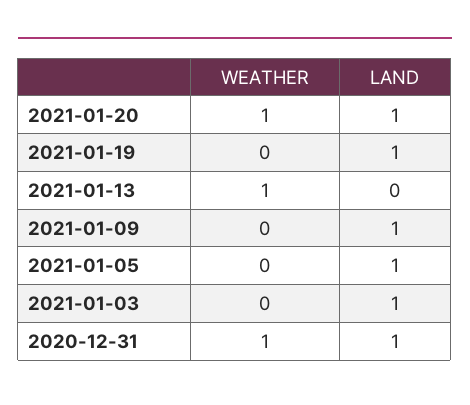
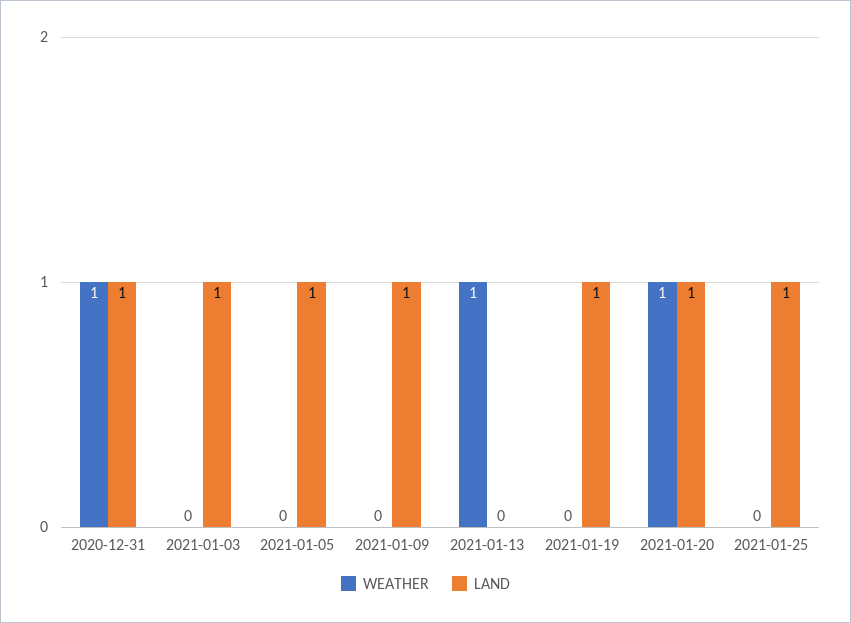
WEATHER, 2021-01-25: none -> 0
LAND, 2021-01-25: none -> 1

